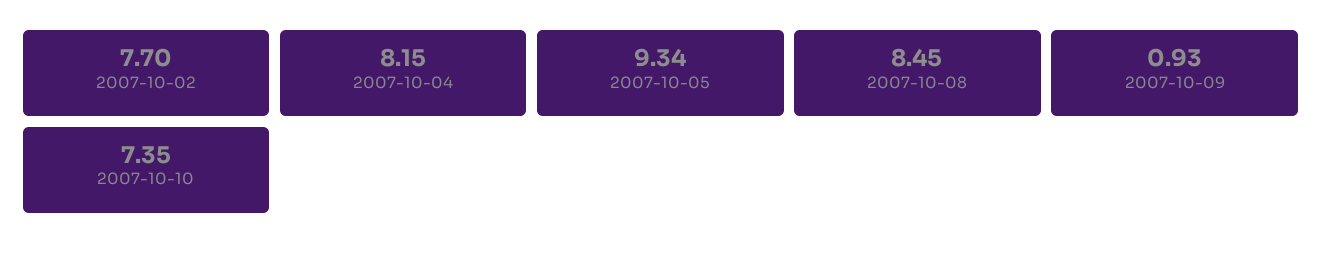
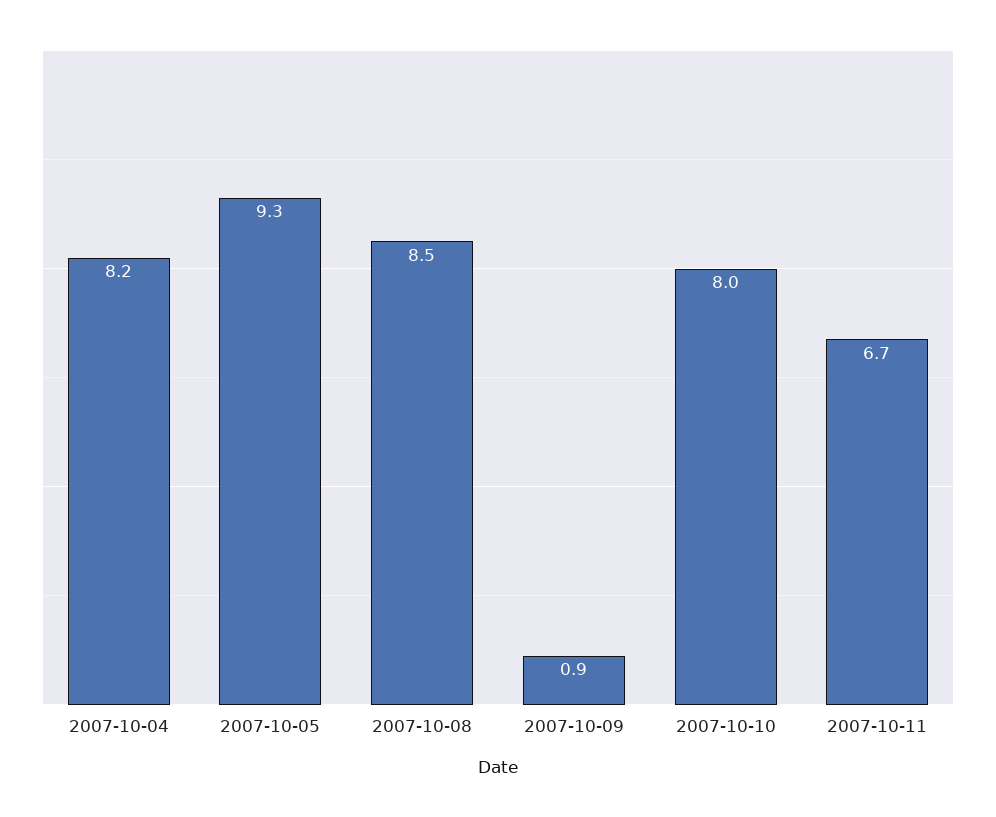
2007-10-02: 7.7 -> none
2007-10-10: 7.35 -> 8
2007-10-11: none -> 6.7

